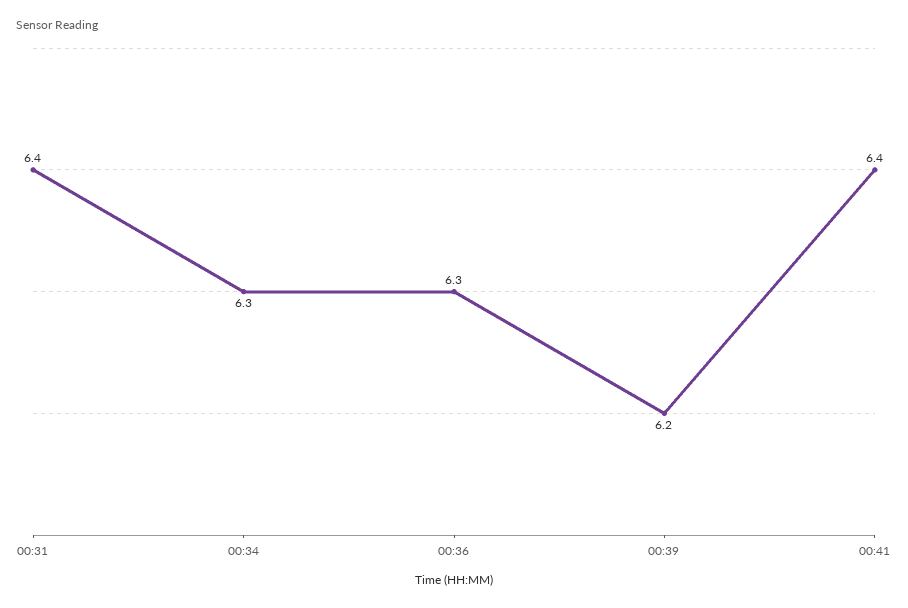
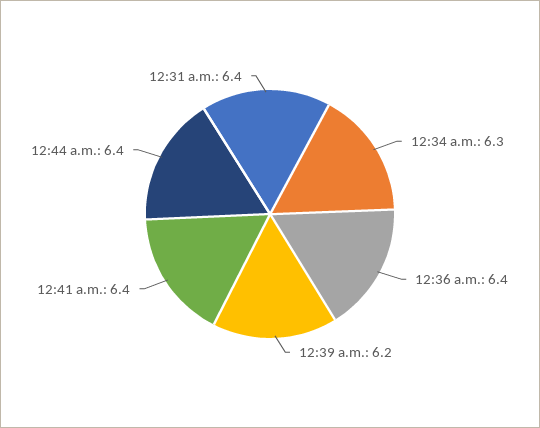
00:36: 6.3 -> 6.4
12:44 a.m.: none -> 6.4

